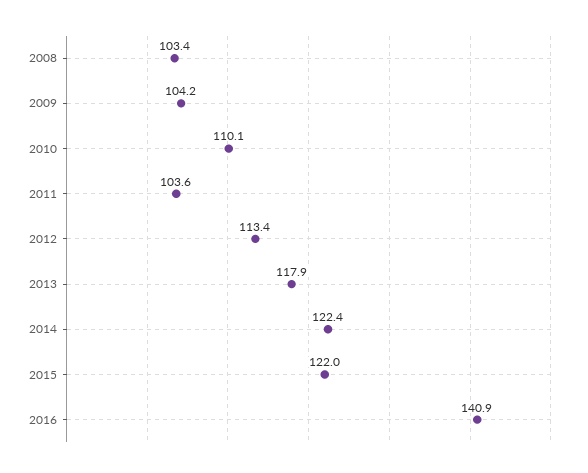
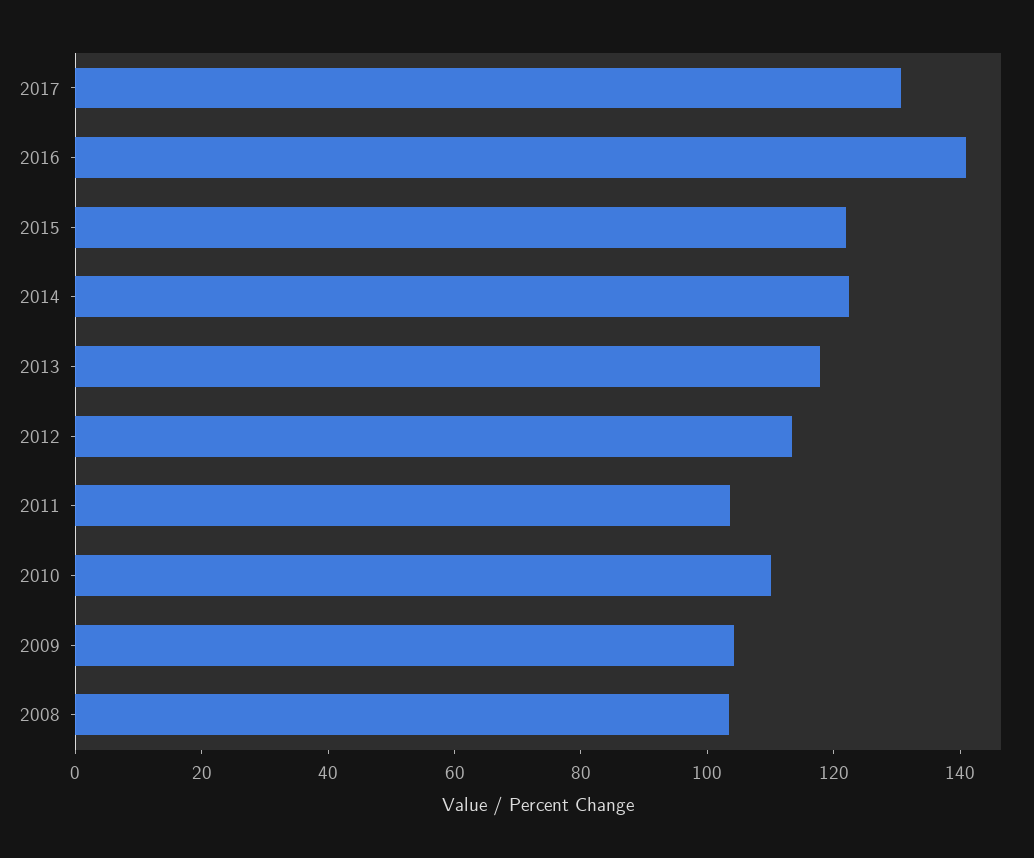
2017: none -> 130

